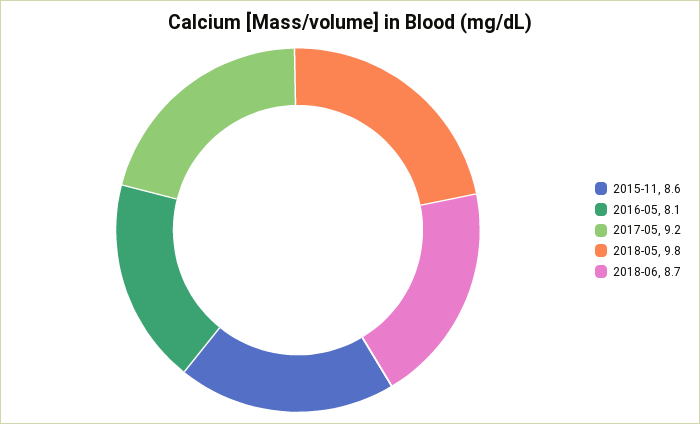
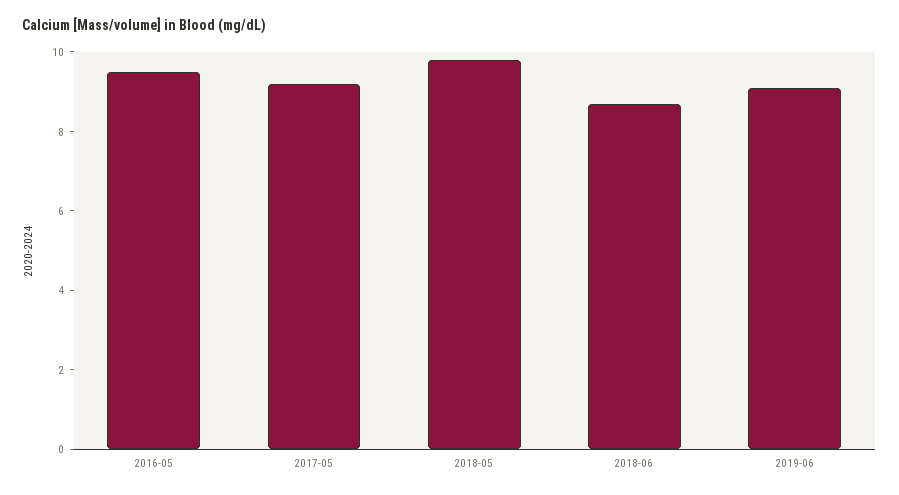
2015-11: 8.6 -> none
2016-05: 8.1 -> 9.5
2019-06: none -> 9

